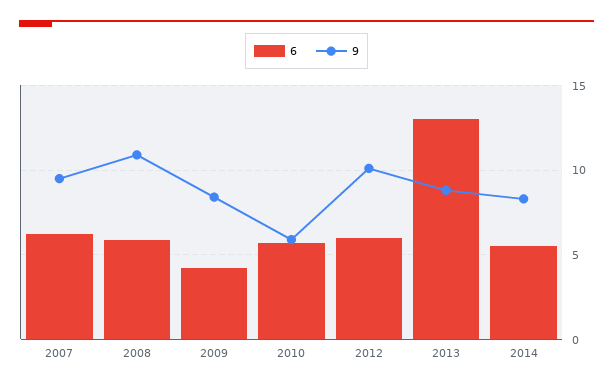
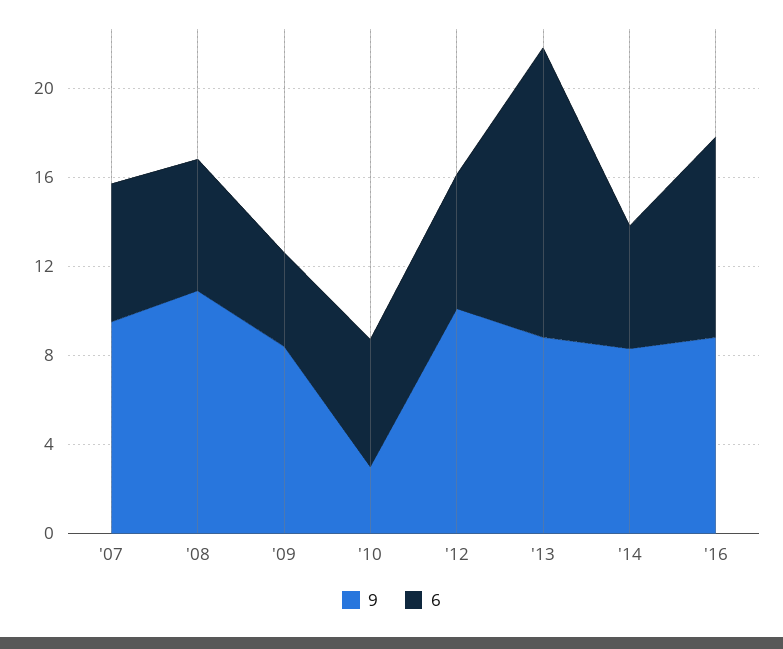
9, 2010: 6 -> 3
9, '16: none -> 9
6, '16: none -> 9

